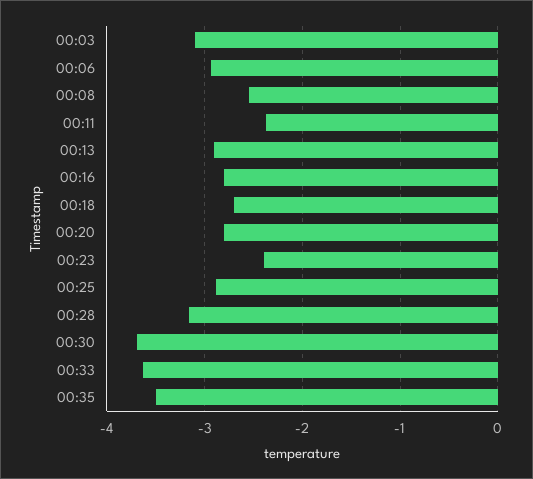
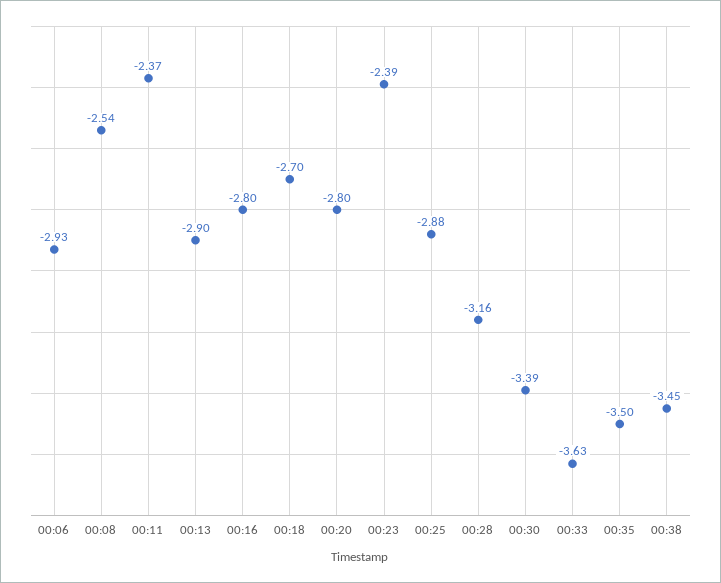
00:03: -3.1 -> none
00:30: -3.7 -> -3.39
00:38: none -> -3.45

